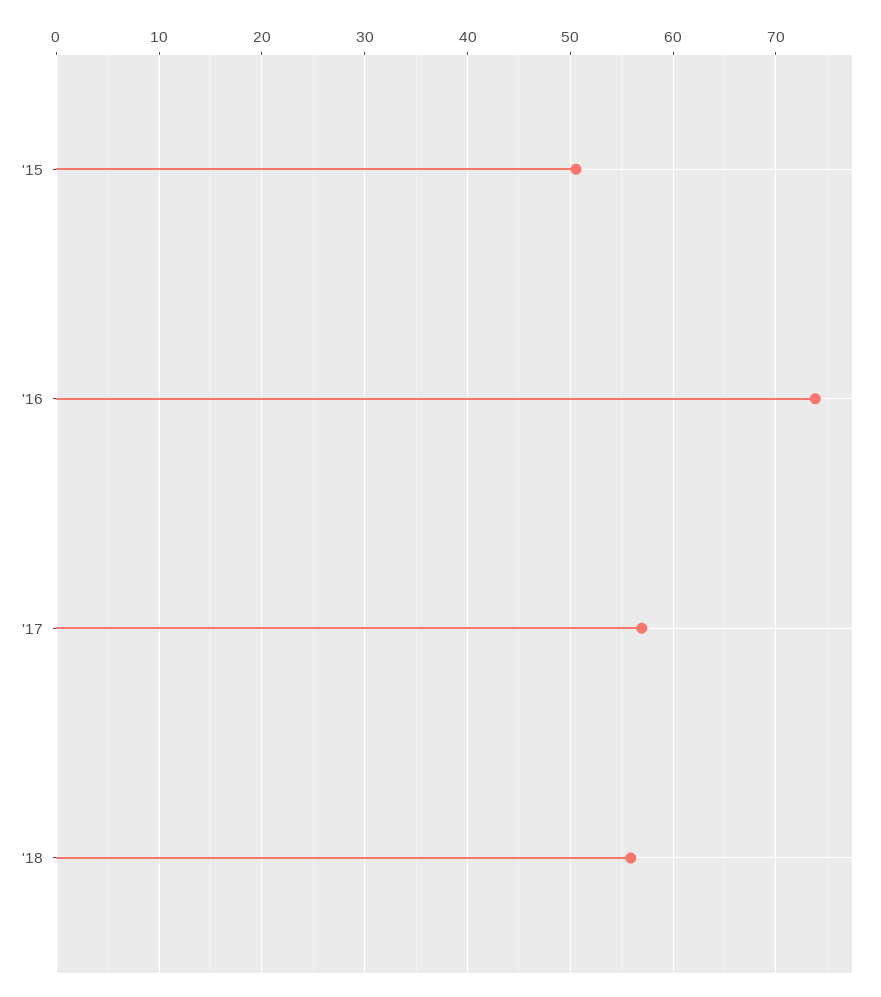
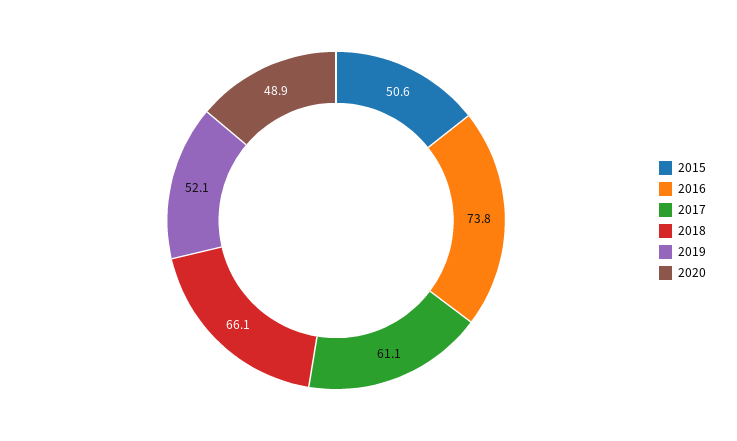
'17: 57 -> 61.1
'18: 56 -> 66.1
2019: none -> 52.1
2020: none -> 48.9

